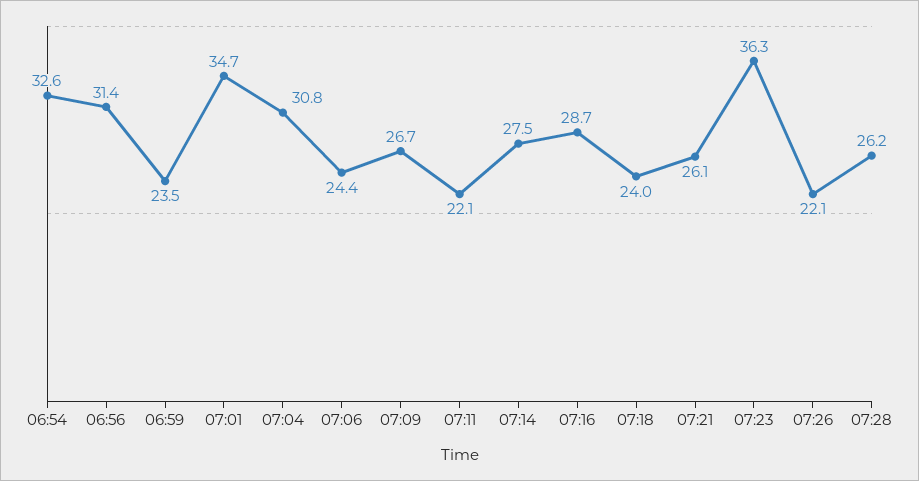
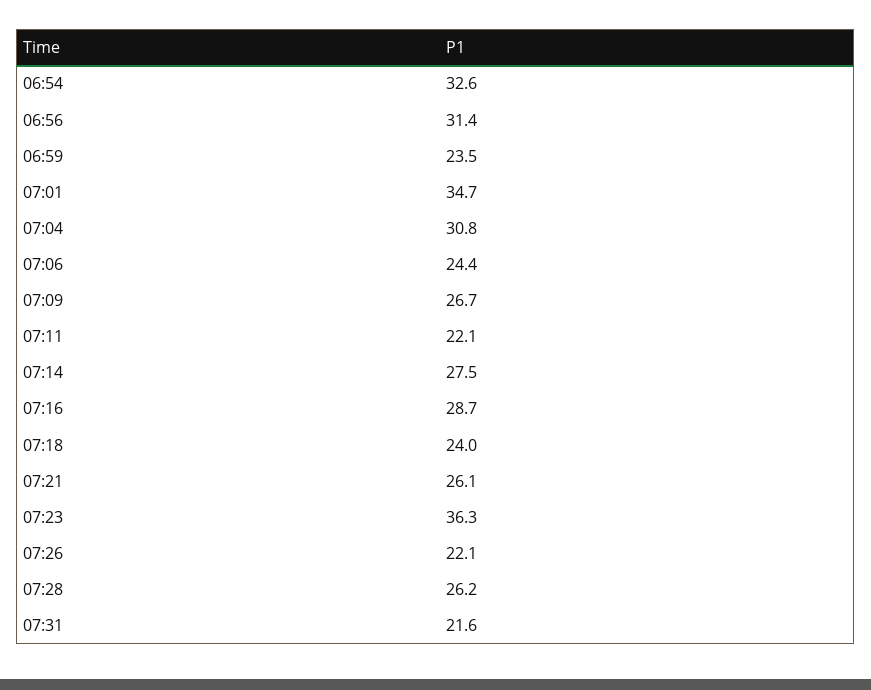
07:31: none -> 21.6

